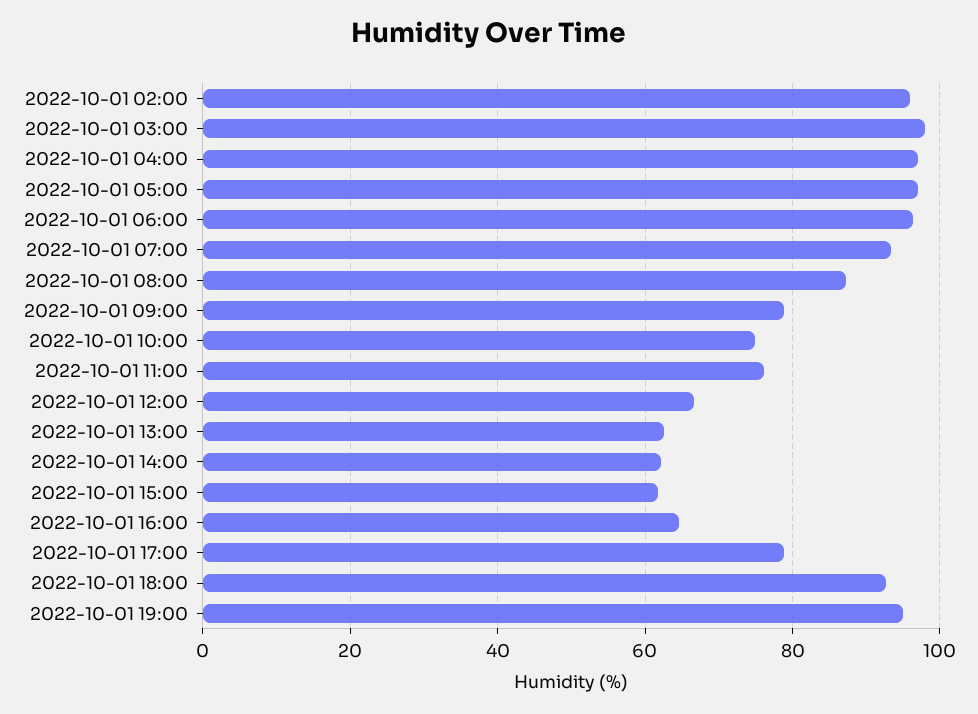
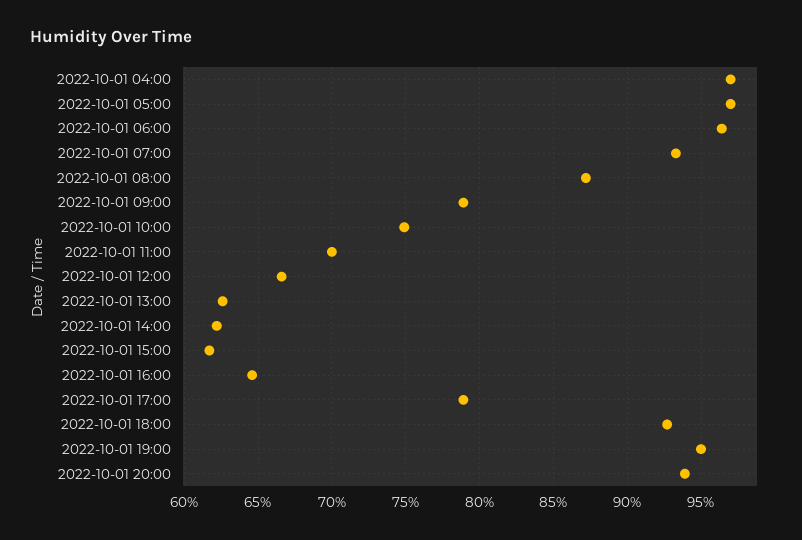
2022-10-01 02:00: 96 -> none
2022-10-01 03:00: 98 -> none
2022-10-01 11:00: 76 -> 70
2022-10-01 20:00: none -> 94

